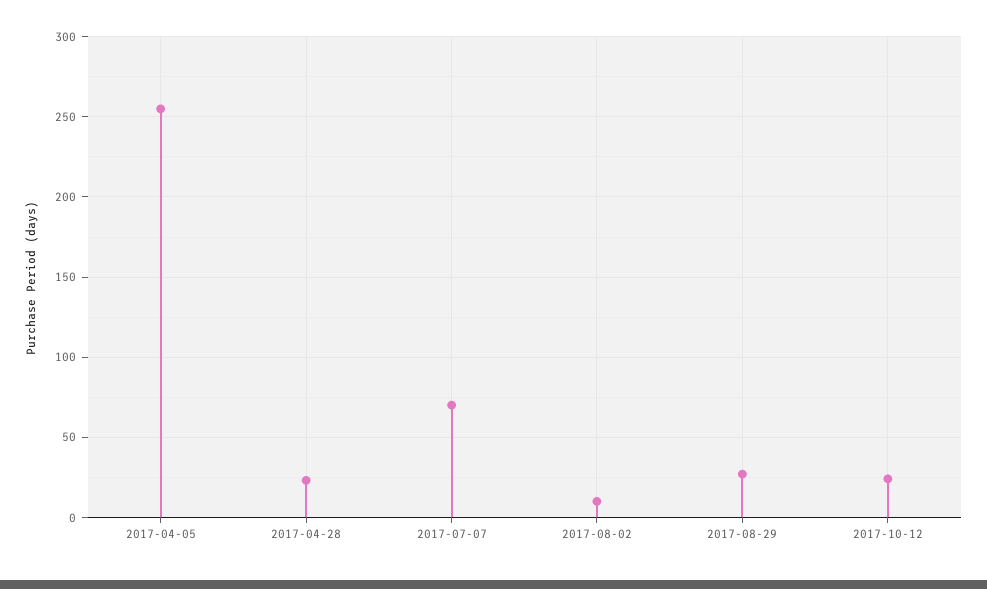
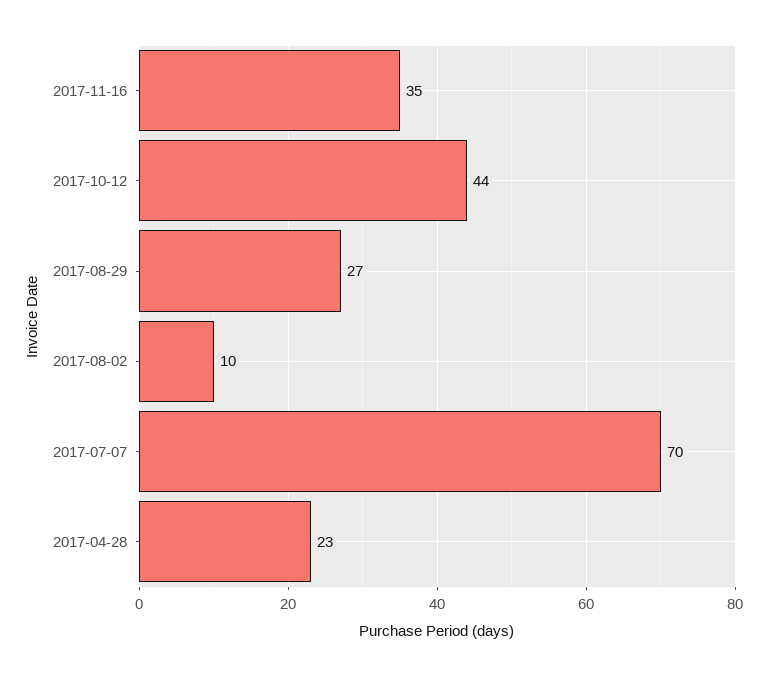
2017-04-05: 255 -> none
2017-10-12: 25 -> 44
2017-11-16: none -> 35

